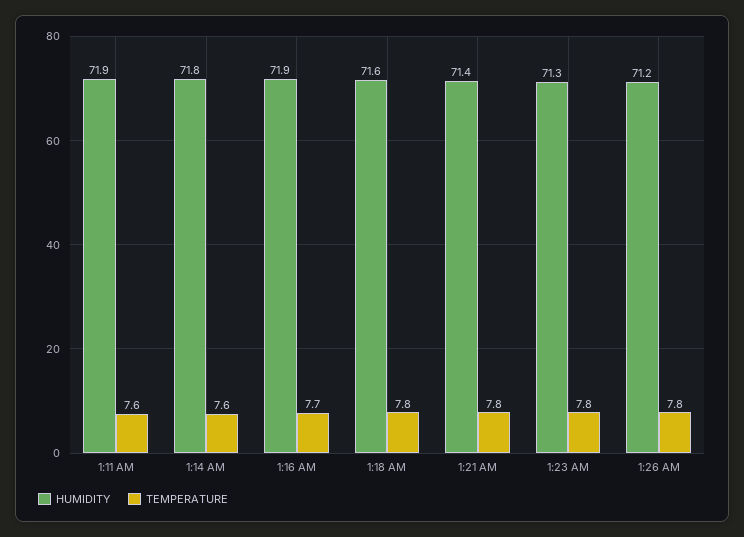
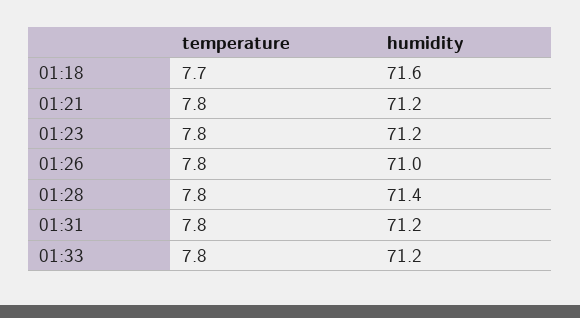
HUMIDITY, 1:11 AM: 71.9 -> none
TEMPERATURE, 1:11 AM: 7.6 -> none
HUMIDITY, 1:14 AM: 71.8 -> none
TEMPERATURE, 1:14 AM: 7.6 -> none
HUMIDITY, 1:16 AM: 71.9 -> none
TEMPERATURE, 1:16 AM: 7.7 -> none
TEMPERATURE, 1:18 AM: 7.8 -> 7.7
HUMIDITY, 1:21 AM: 71.4 -> 71.2
HUMIDITY, 1:23 AM: 71.3 -> 71.2
HUMIDITY, 1:26 AM: 71.2 -> 71
TEMPERATURE, 01:28: none -> 7.8
HUMIDITY, 01:28: none -> 71.4
TEMPERATURE, 01:31: none -> 7.8
HUMIDITY, 01:31: none -> 71.2
TEMPERATURE, 01:33: none -> 7.8
HUMIDITY, 01:33: none -> 71.2

